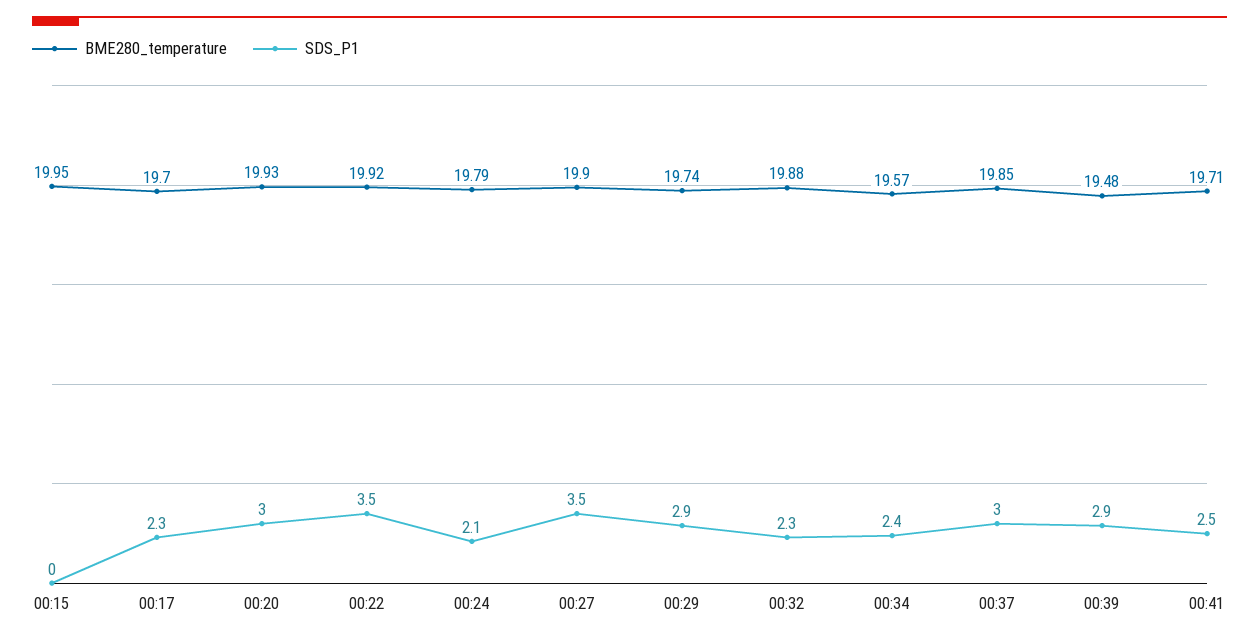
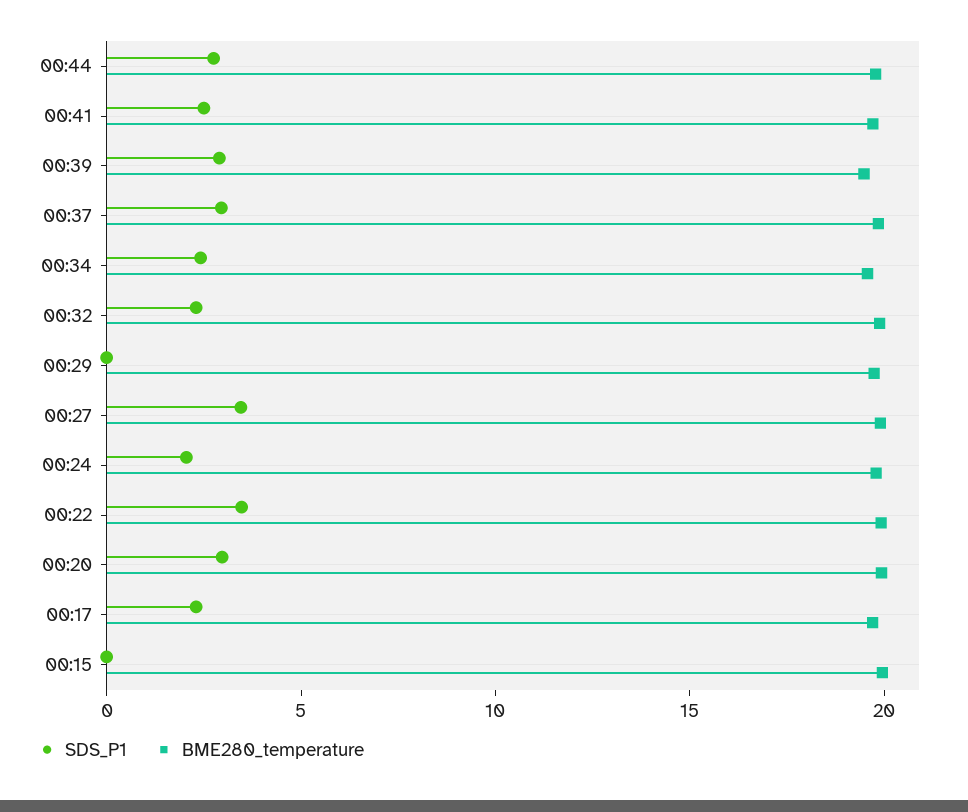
SDS_P1, 00:29: 2.9 -> 0
SDS_P1, 00:44: none -> 3
BME280_temperature, 00:44: none -> 20

